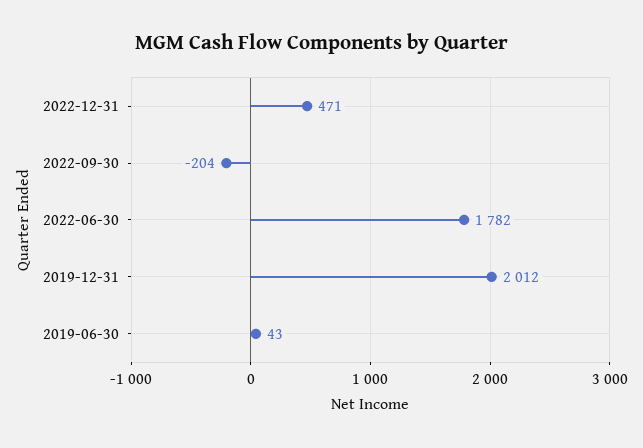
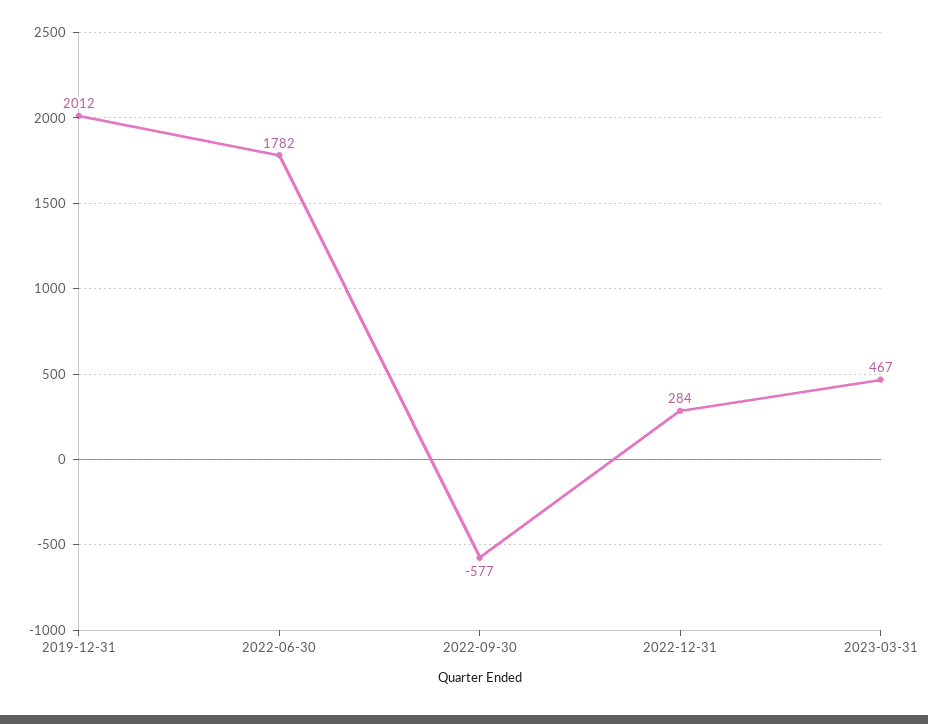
2022-12-31: 471 -> 284
2022-09-30: -204 -> -577
2019-06-30: 43 -> none
2023-03-31: none -> 467

